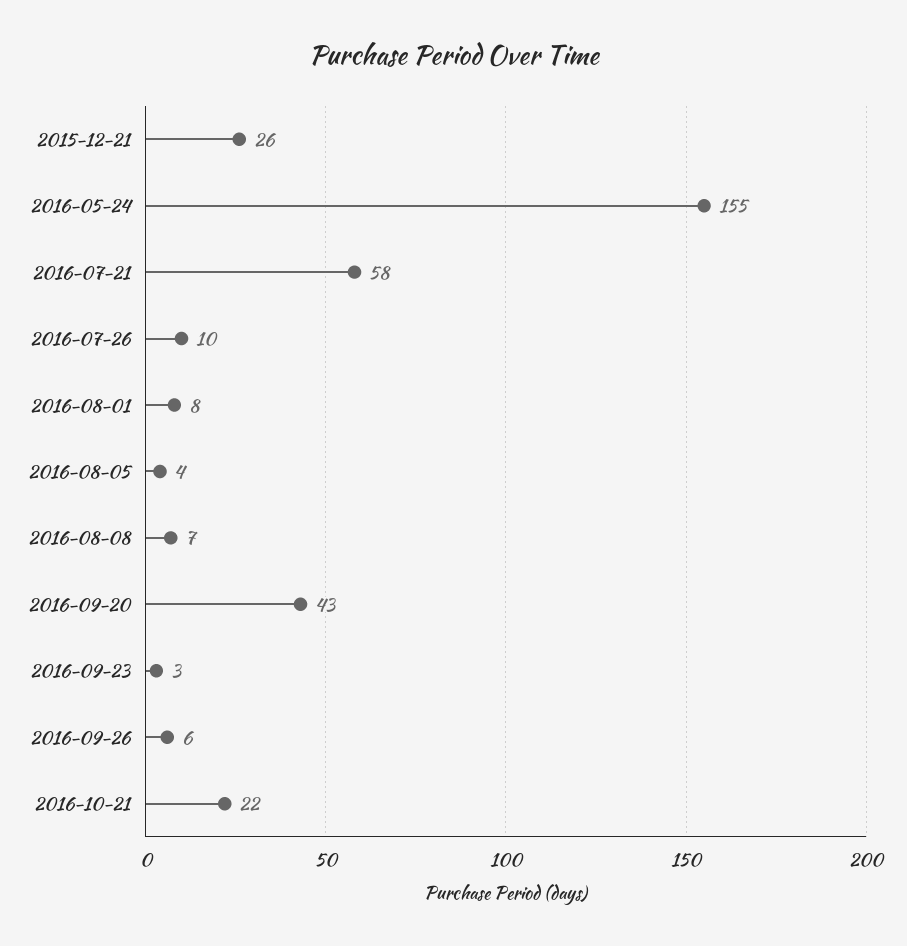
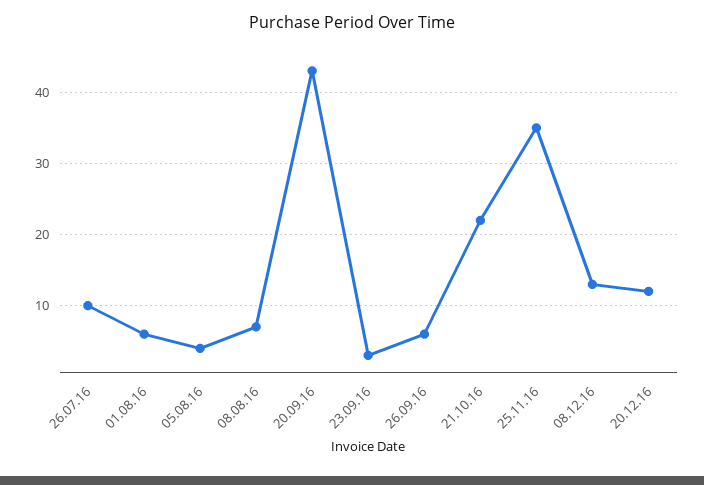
2015-12-21: 26 -> none
2016-05-24: 155 -> none
2016-07-21: 58 -> none
2016-08-01: 8 -> 6
25.11.16: none -> 35
08.12.16: none -> 13
20.12.16: none -> 12

